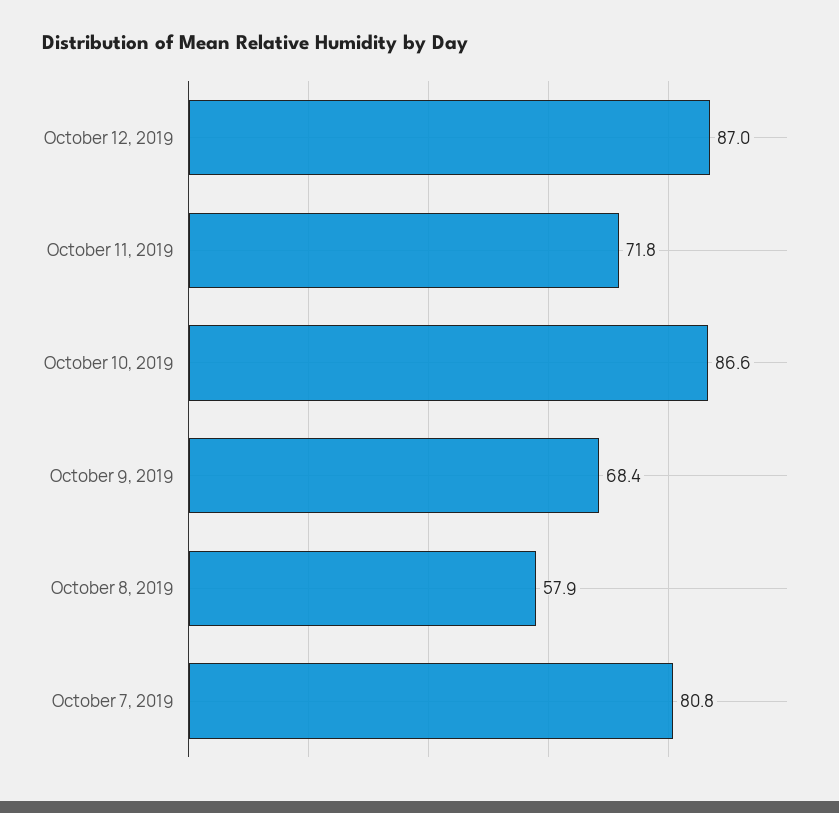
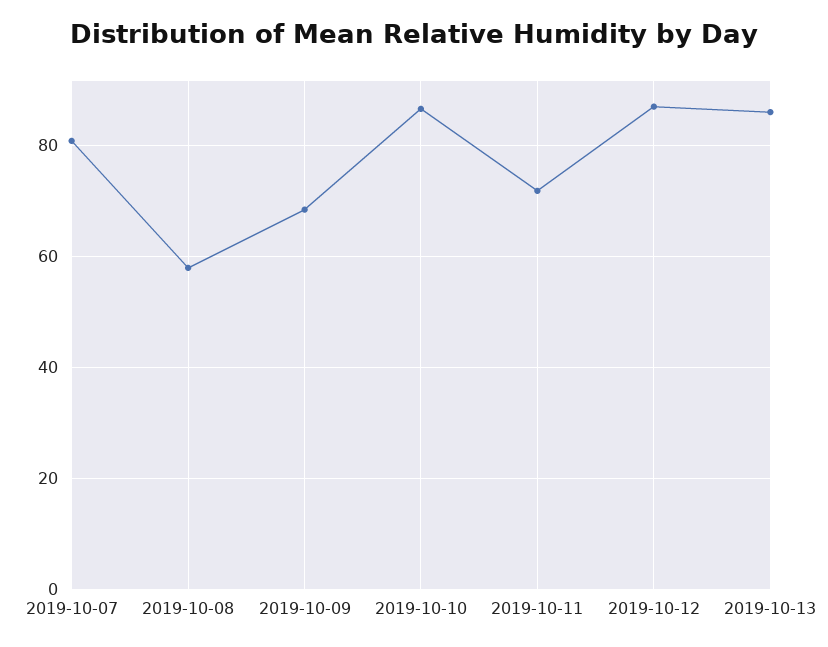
2019-10-13: none -> 86

